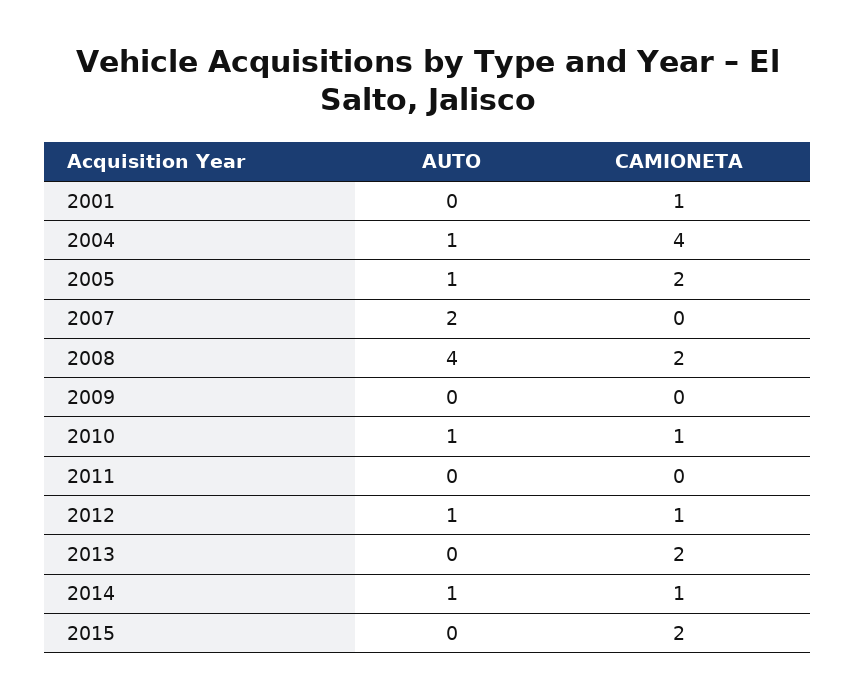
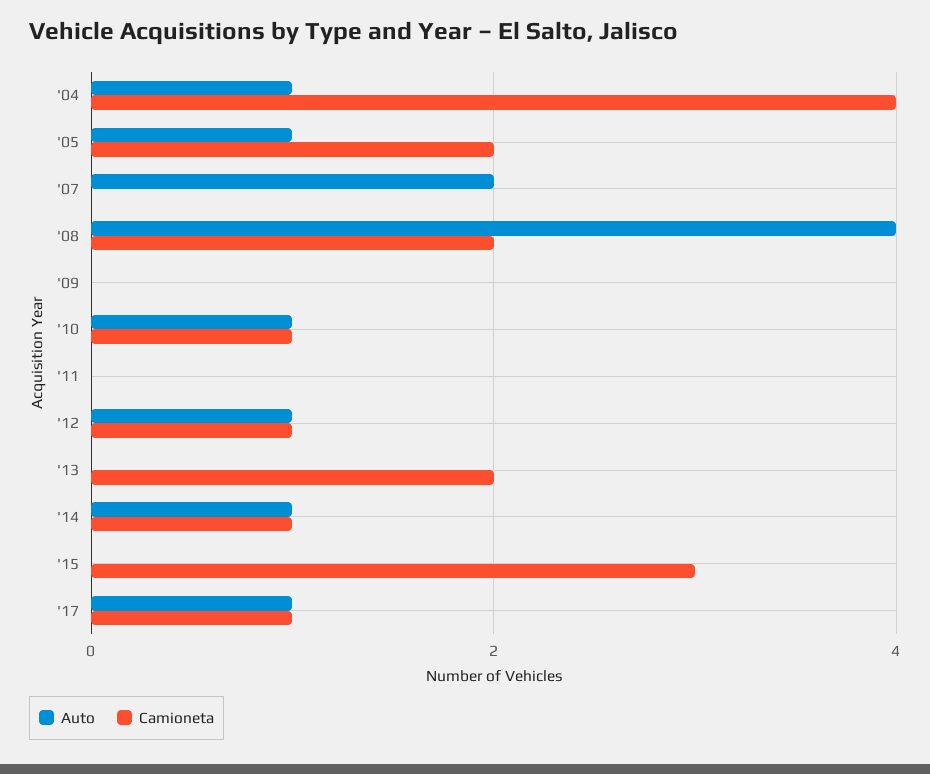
AUTO, 2001: 0 -> none
CAMIONETA, 2001: 1 -> none
CAMIONETA, 2015: 2 -> 3
AUTO, '17: none -> 1
CAMIONETA, '17: none -> 1

